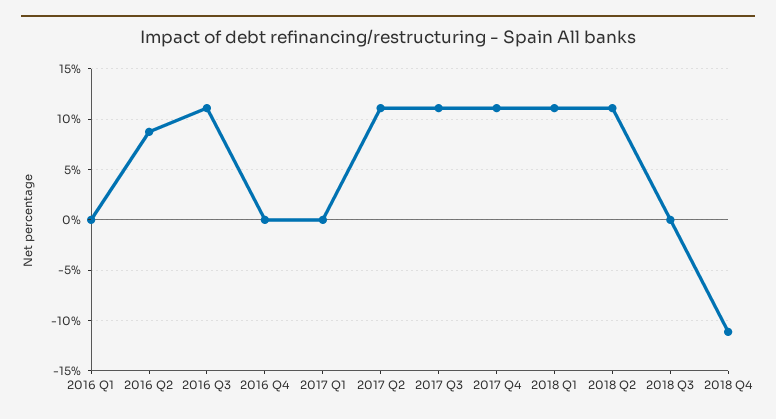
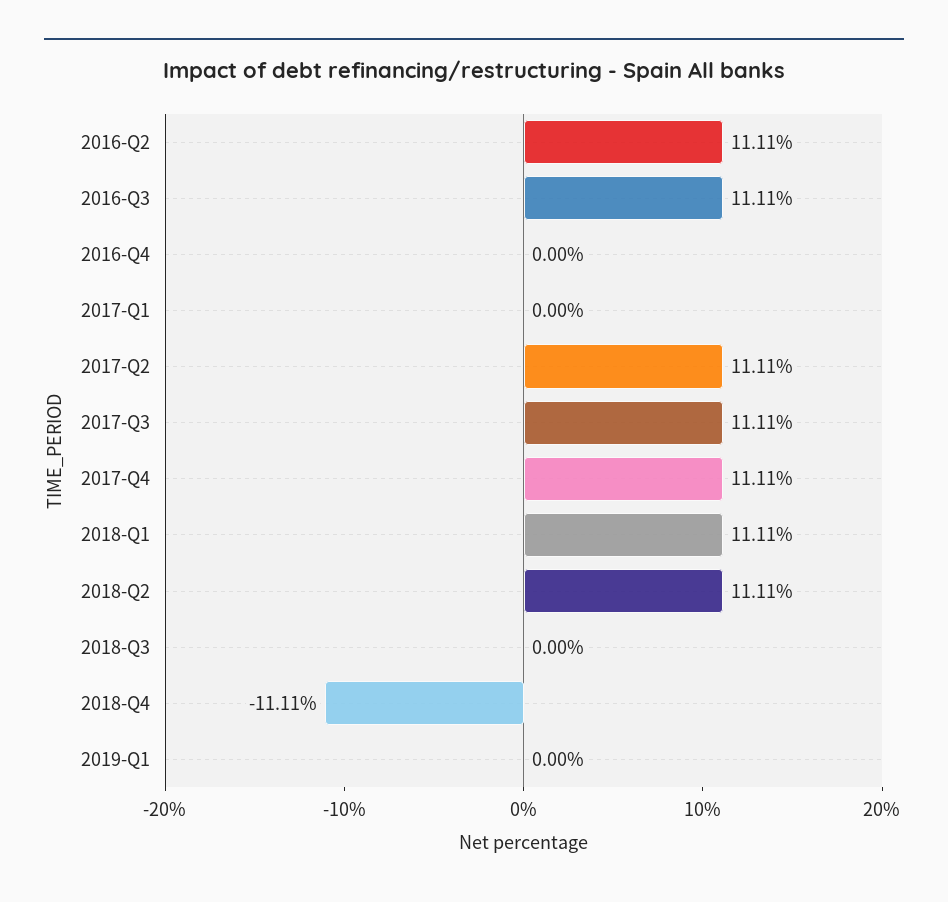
2016 Q1: 0 -> none
2016 Q2: 9 -> 11.11
2019-Q1: none -> 0

